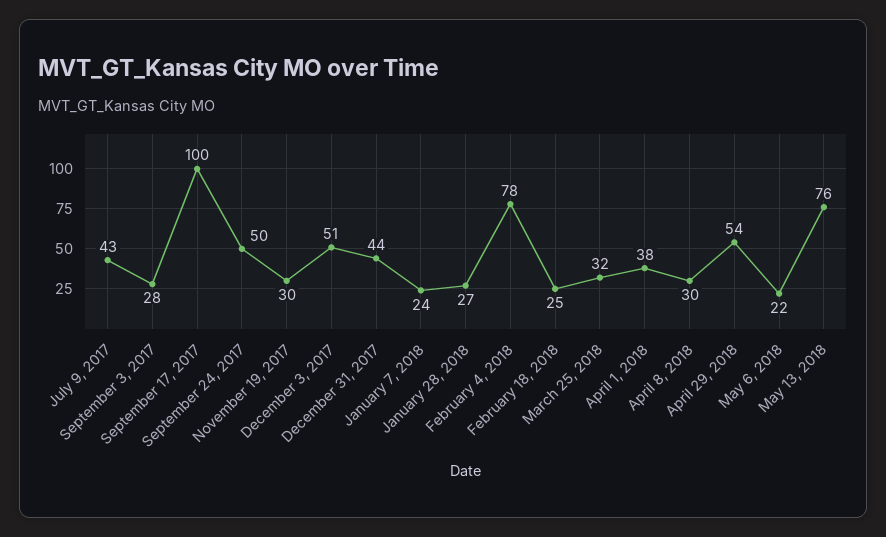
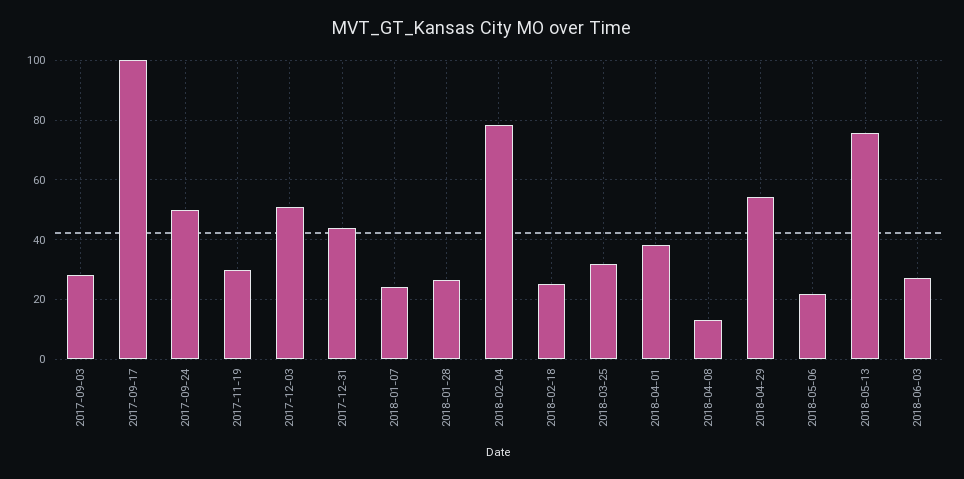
July 9, 2017: 43 -> none
April 8, 2018: 30 -> 12.5
2018-06-03: none -> 27.5

